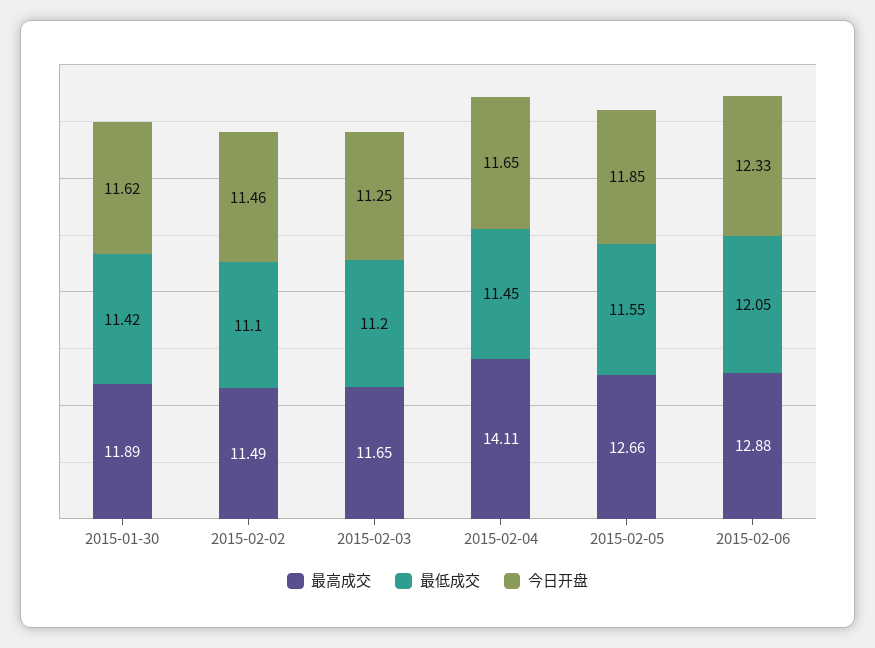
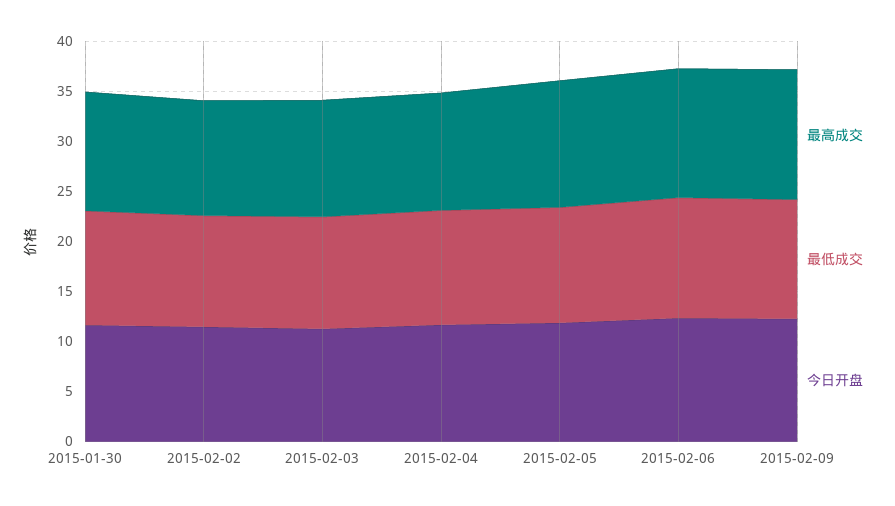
最高成交, 2015-02-04: 14.11 -> 12
最高成交, 2015-02-09: none -> 13
最低成交, 2015-02-09: none -> 12
今日开盘, 2015-02-09: none -> 12

